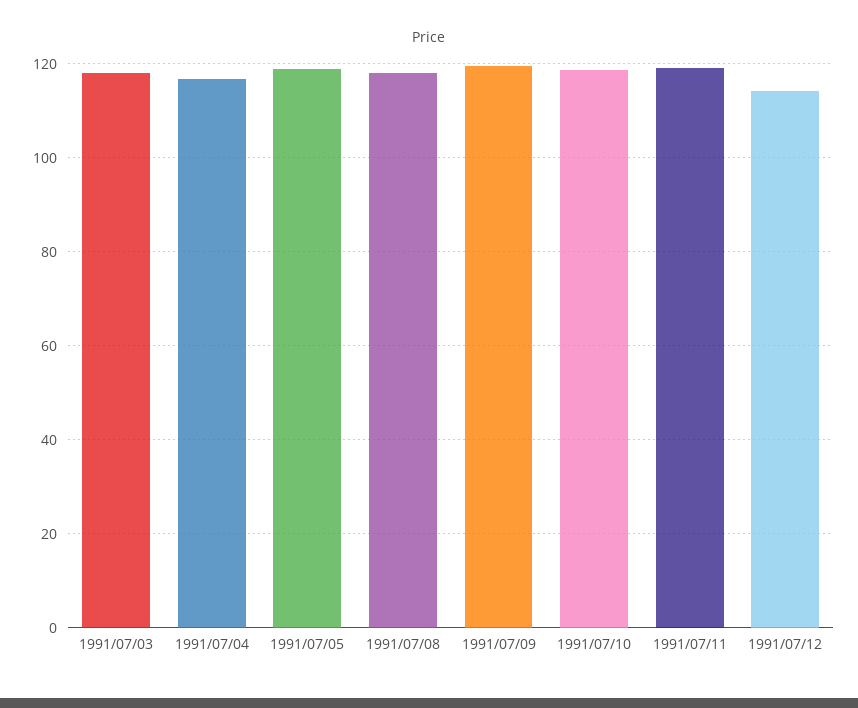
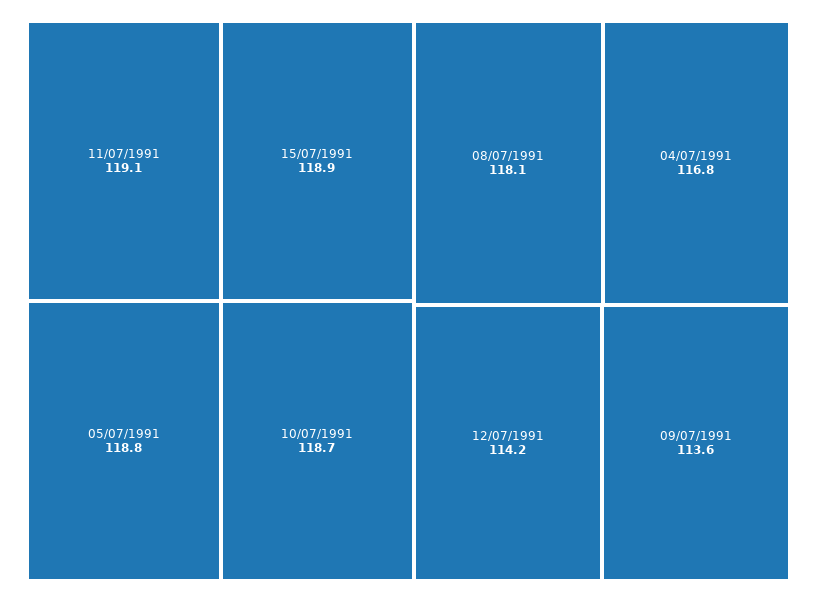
1991/07/03: 118 -> none
1991/07/09: 120 -> 113.6
15/07/1991: none -> 118.9

